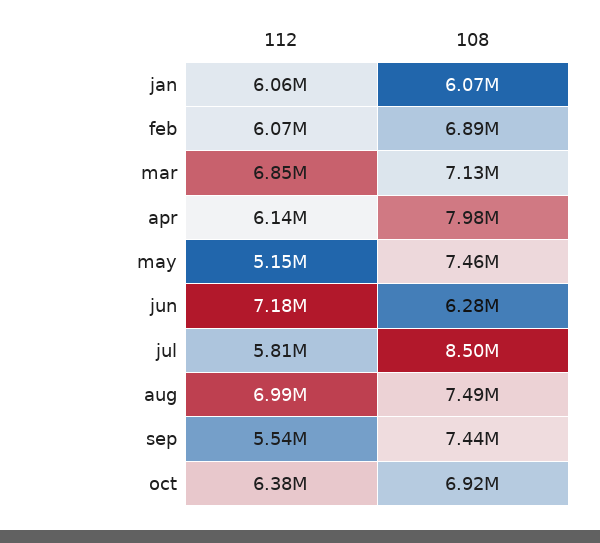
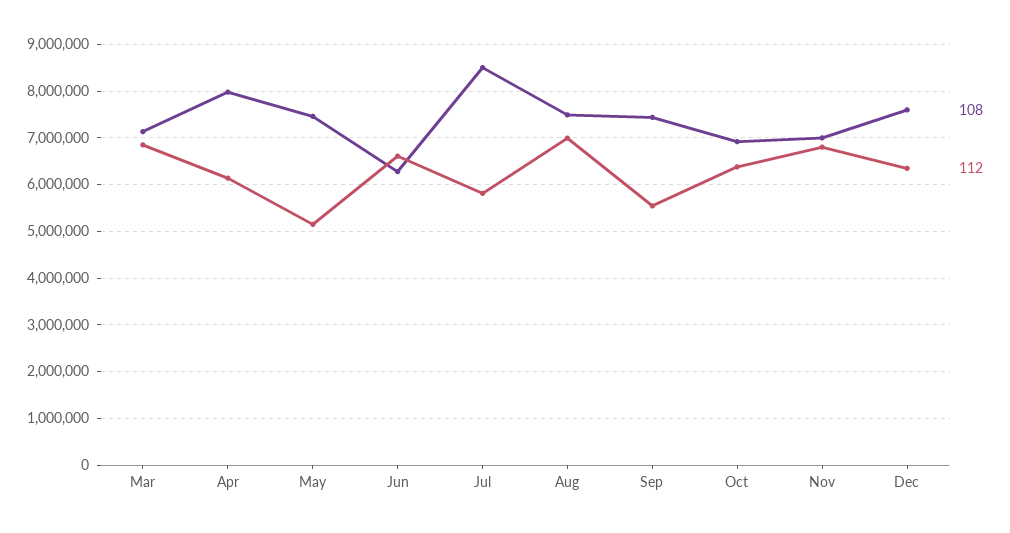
112, jan: 6060000 -> none
108, jan: 6070000 -> none
112, feb: 6070000 -> none
108, feb: 6890000 -> none
112, jun: 7180000 -> 6600000
108, Nov: none -> 7000000
112, Nov: none -> 6800000
108, Dec: none -> 7600000
112, Dec: none -> 6400000

